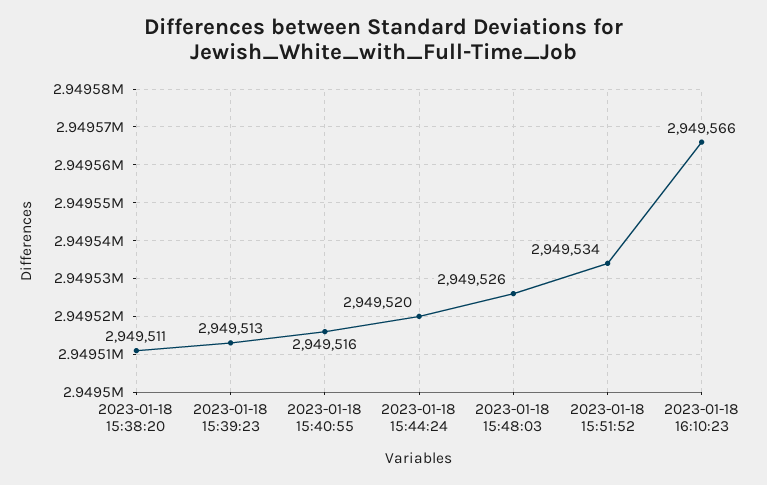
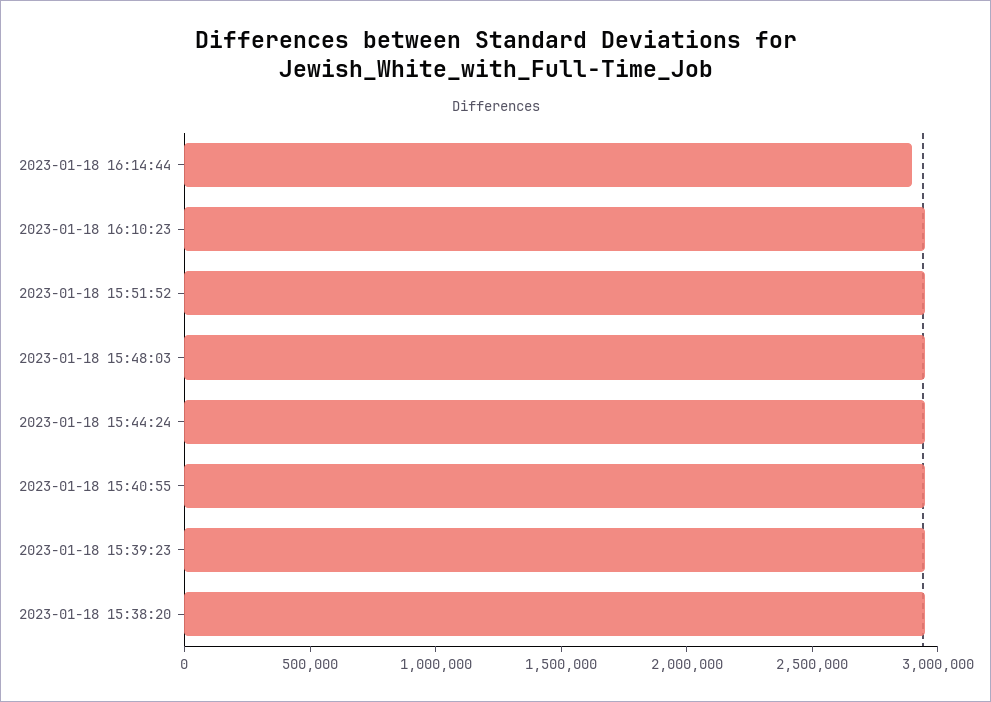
2023-01-18 16:14:44: none -> 2900000

